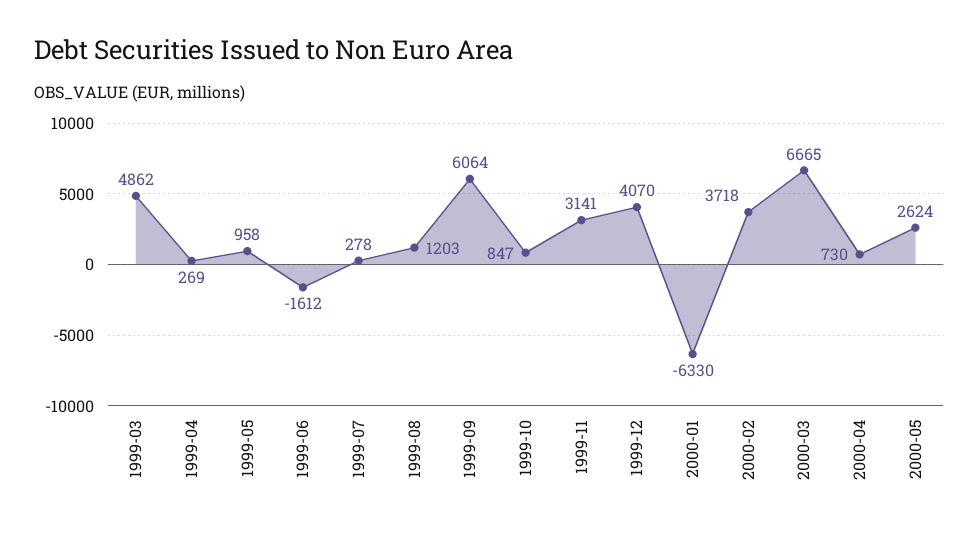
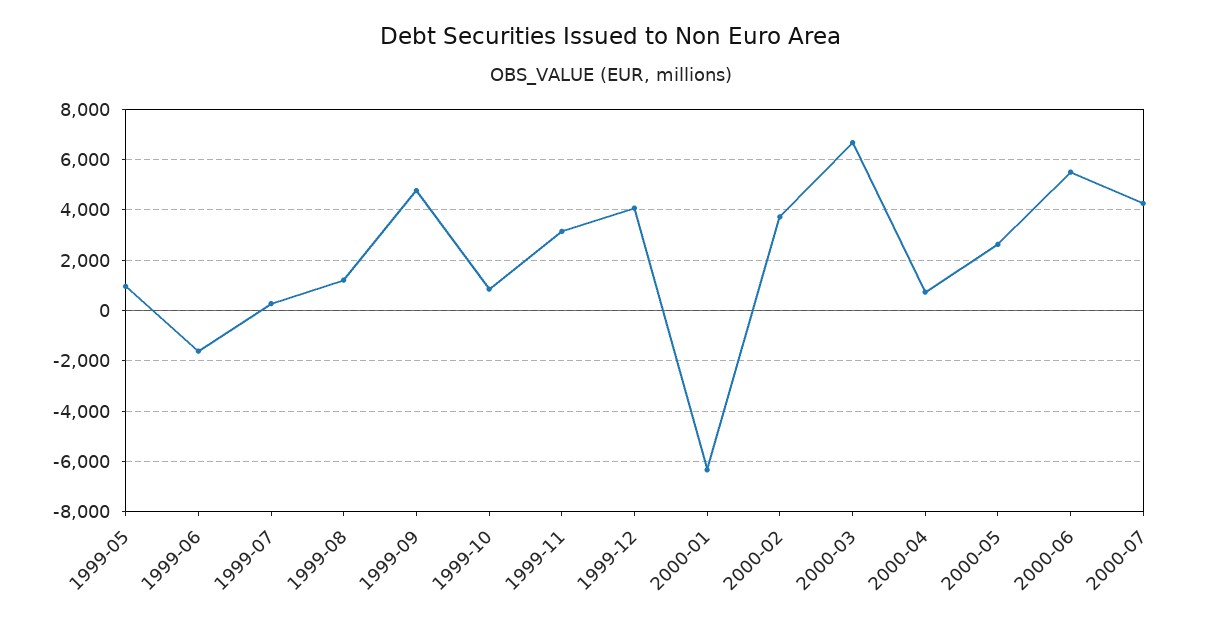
1999-03: 4862 -> none
1999-04: 269 -> none
1999-09: 6064 -> 4750
2000-06: none -> 5500
2000-07: none -> 4250

